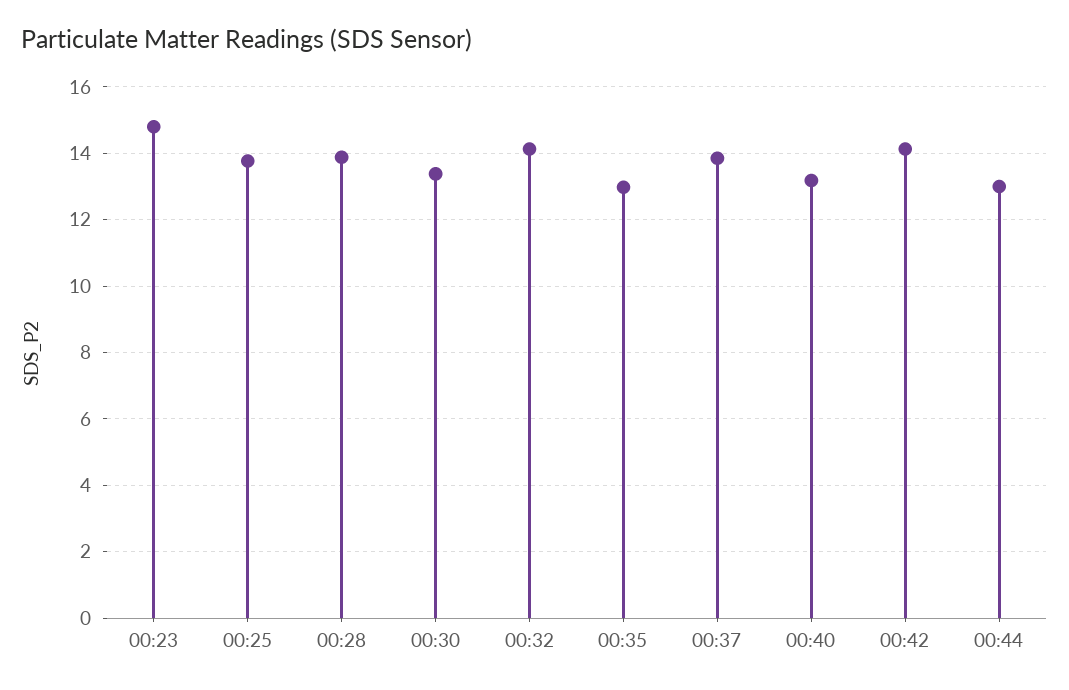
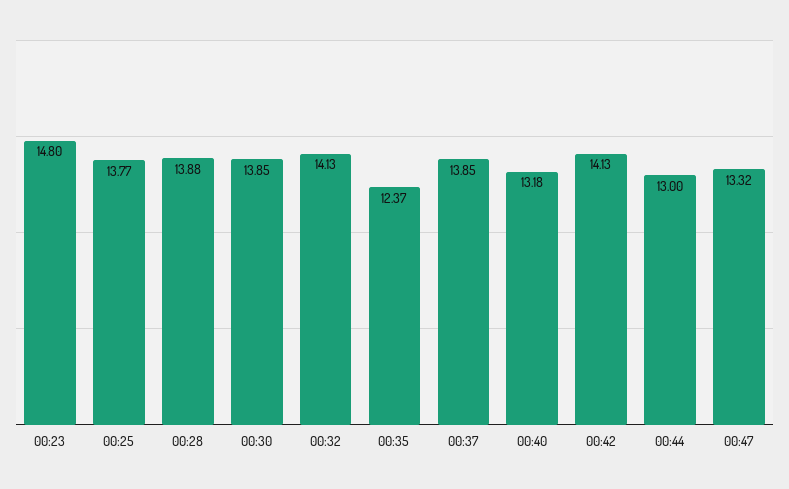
00:30: 13.4 -> 13.85
00:35: 13 -> 12.37
00:47: none -> 13.32

